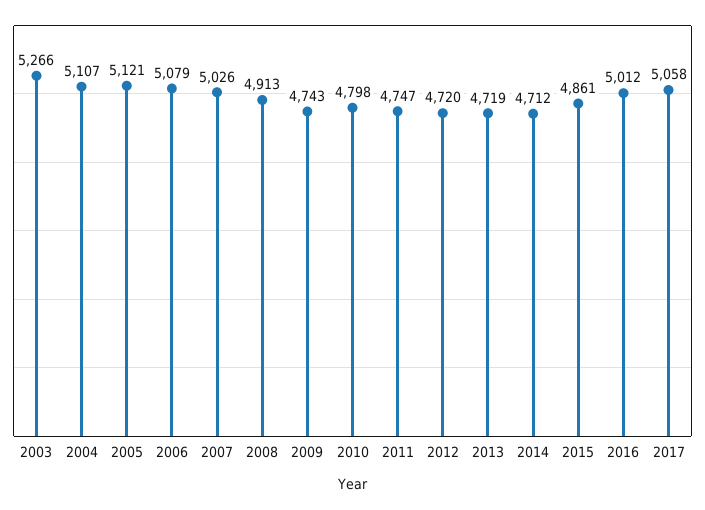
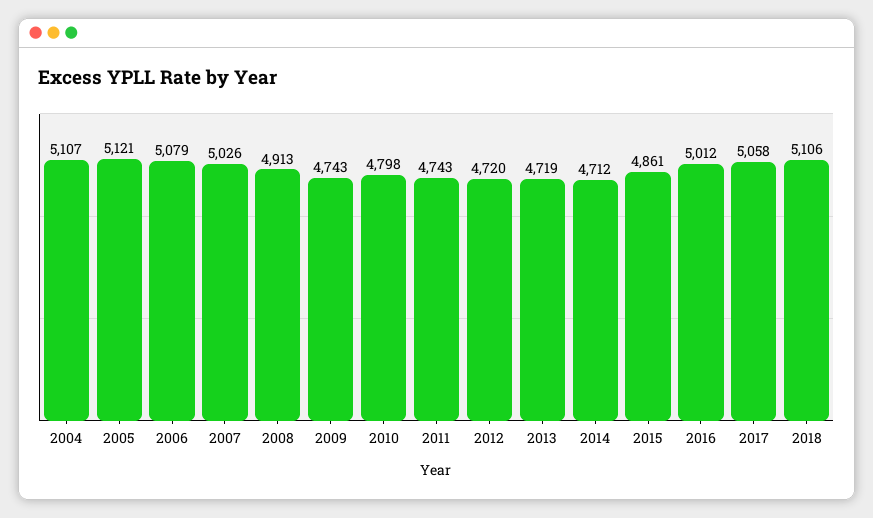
2003: 5266 -> none
2011: 4747 -> 4743
2018: none -> 5106

